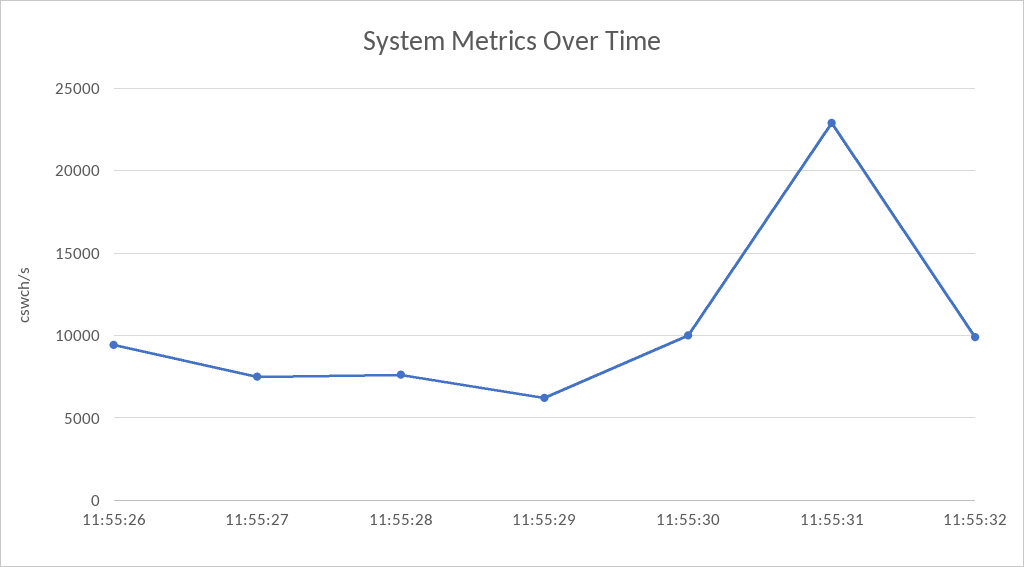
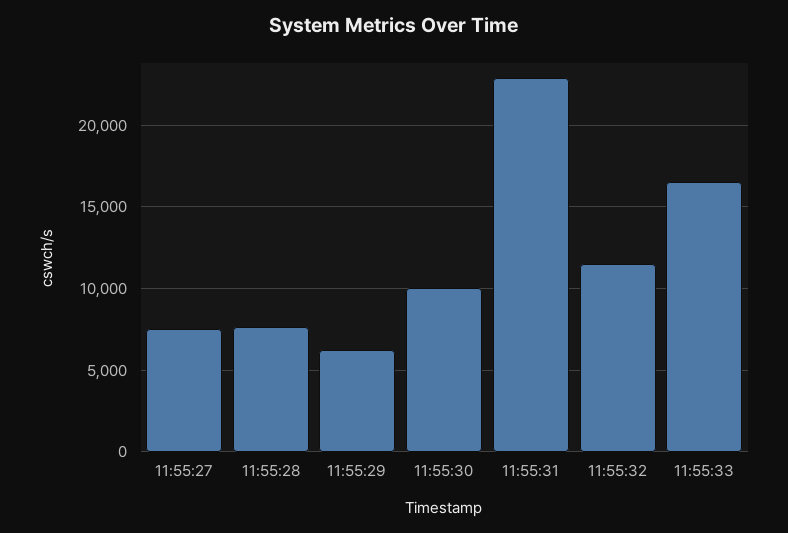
11:55:26: 9500 -> none
11:55:32: 10000 -> 11500
11:55:33: none -> 16500

